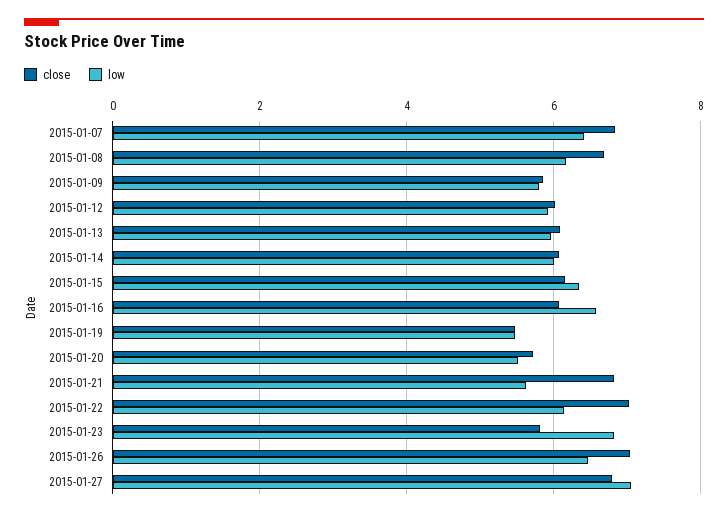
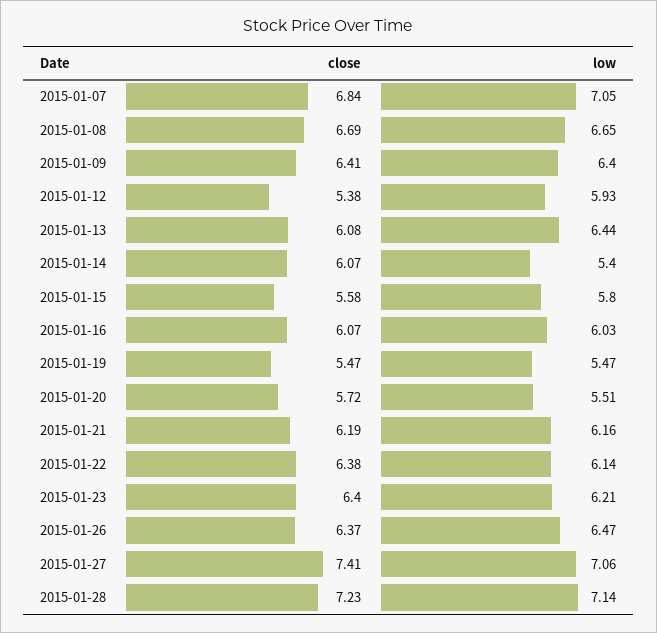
low, 2015-01-07: 6.4 -> 7.05
low, 2015-01-08: 6.2 -> 6.65
close, 2015-01-09: 5.8 -> 6.41
low, 2015-01-09: 5.8 -> 6.4
close, 2015-01-12: 6 -> 5.38
low, 2015-01-13: 6 -> 6.44
low, 2015-01-14: 6 -> 5.4
close, 2015-01-15: 6.2 -> 5.58
low, 2015-01-15: 6.4 -> 5.8
low, 2015-01-16: 6.6 -> 6.03
close, 2015-01-21: 6.8 -> 6.19
low, 2015-01-21: 5.6 -> 6.16
close, 2015-01-22: 7 -> 6.38
close, 2015-01-23: 5.8 -> 6.4
low, 2015-01-23: 6.8 -> 6.21
close, 2015-01-26: 7 -> 6.37
close, 2015-01-27: 6.8 -> 7.41
close, 2015-01-28: none -> 7.23
low, 2015-01-28: none -> 7.14

